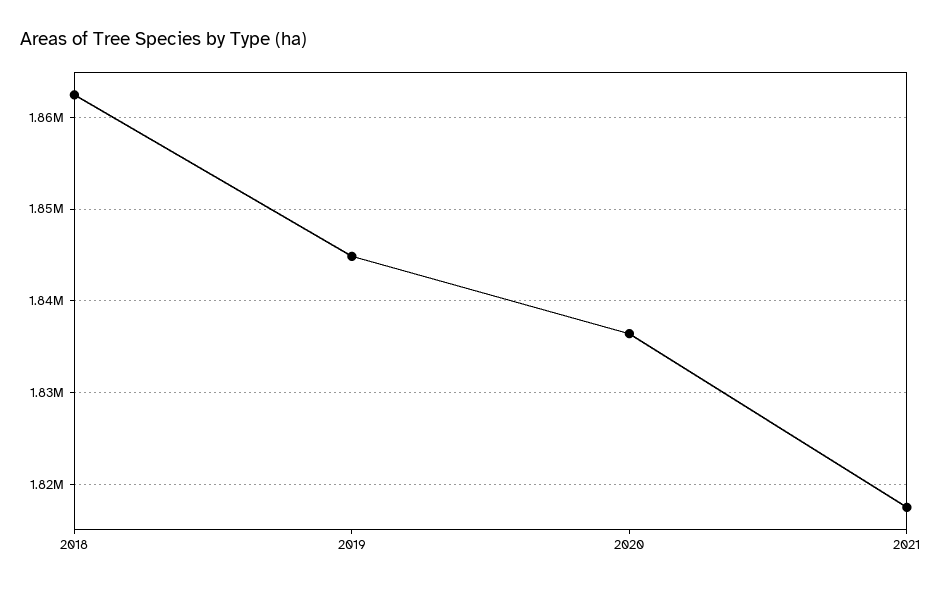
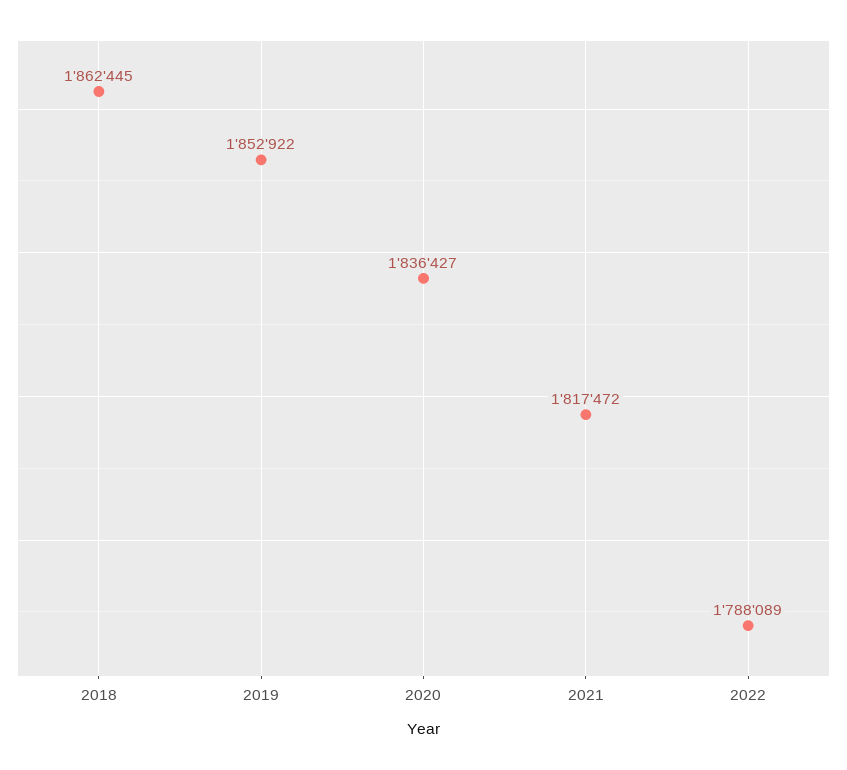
2019: 1845000 -> 1852922
2022: none -> 1788089

